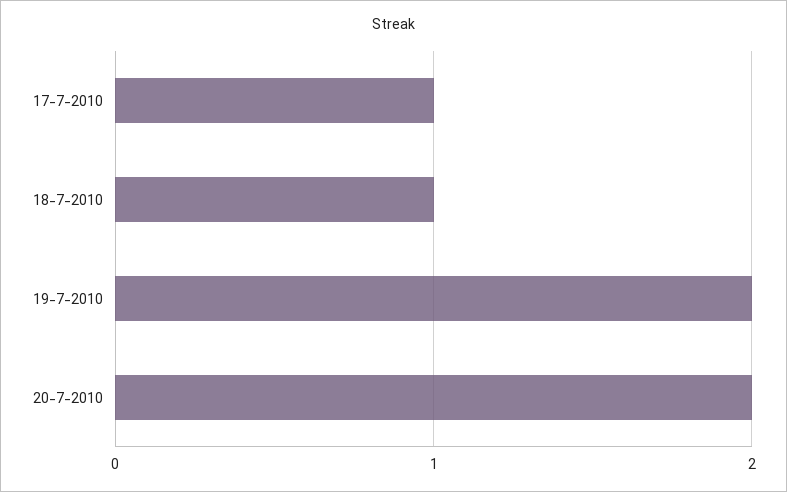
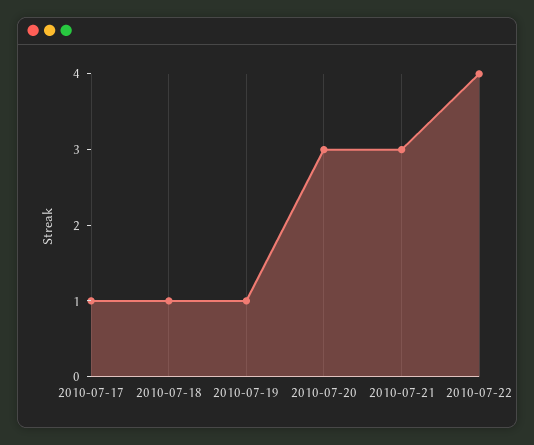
19-7-2010: 2 -> 1
20-7-2010: 2 -> 3
2010-07-21: none -> 3
2010-07-22: none -> 4

